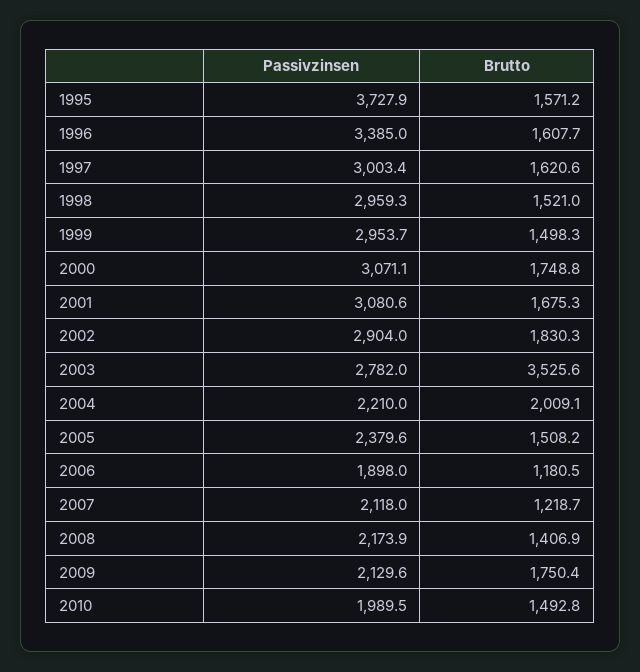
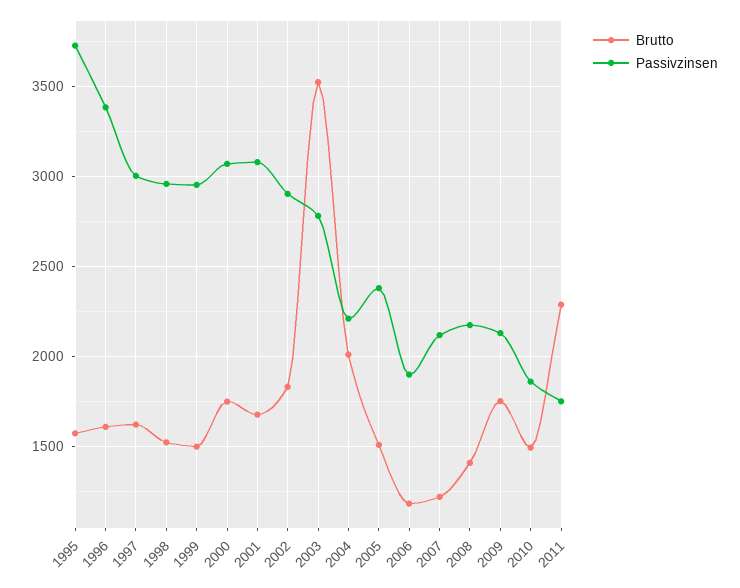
Passivzinsen, 2010: 1989.5 -> 1850
Brutto, 2011: none -> 2300
Passivzinsen, 2011: none -> 1750

